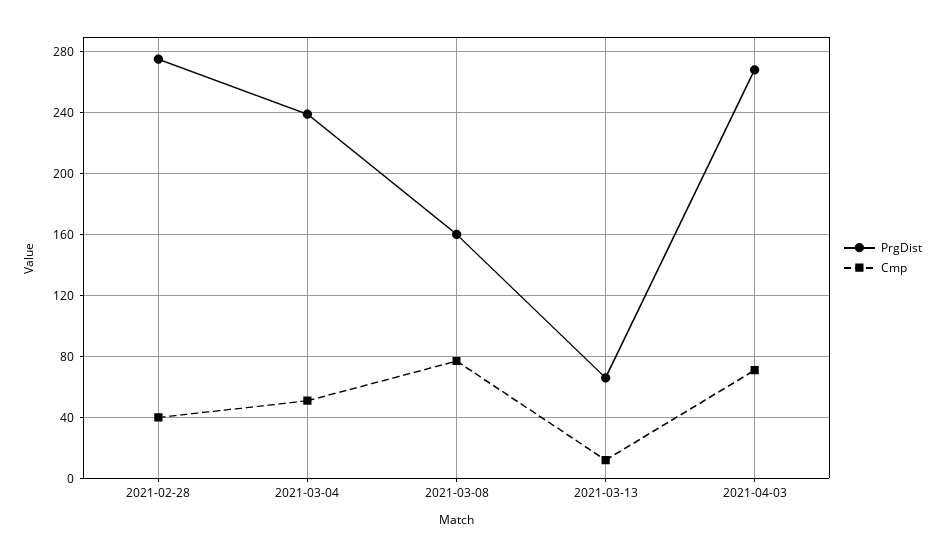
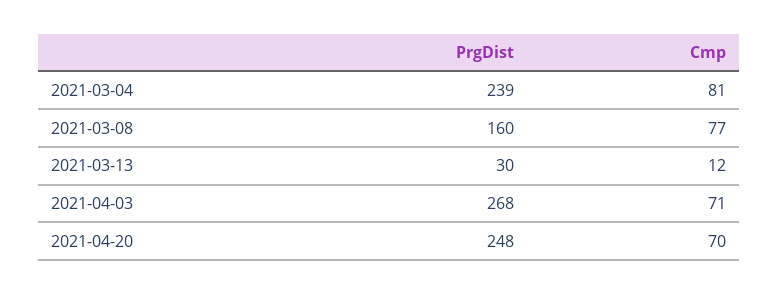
PrgDist, 2021-02-28: 275 -> none
Cmp, 2021-02-28: 40 -> none
Cmp, 2021-03-04: 50 -> 81
PrgDist, 2021-03-13: 65 -> 30
PrgDist, 2021-04-20: none -> 248
Cmp, 2021-04-20: none -> 70

